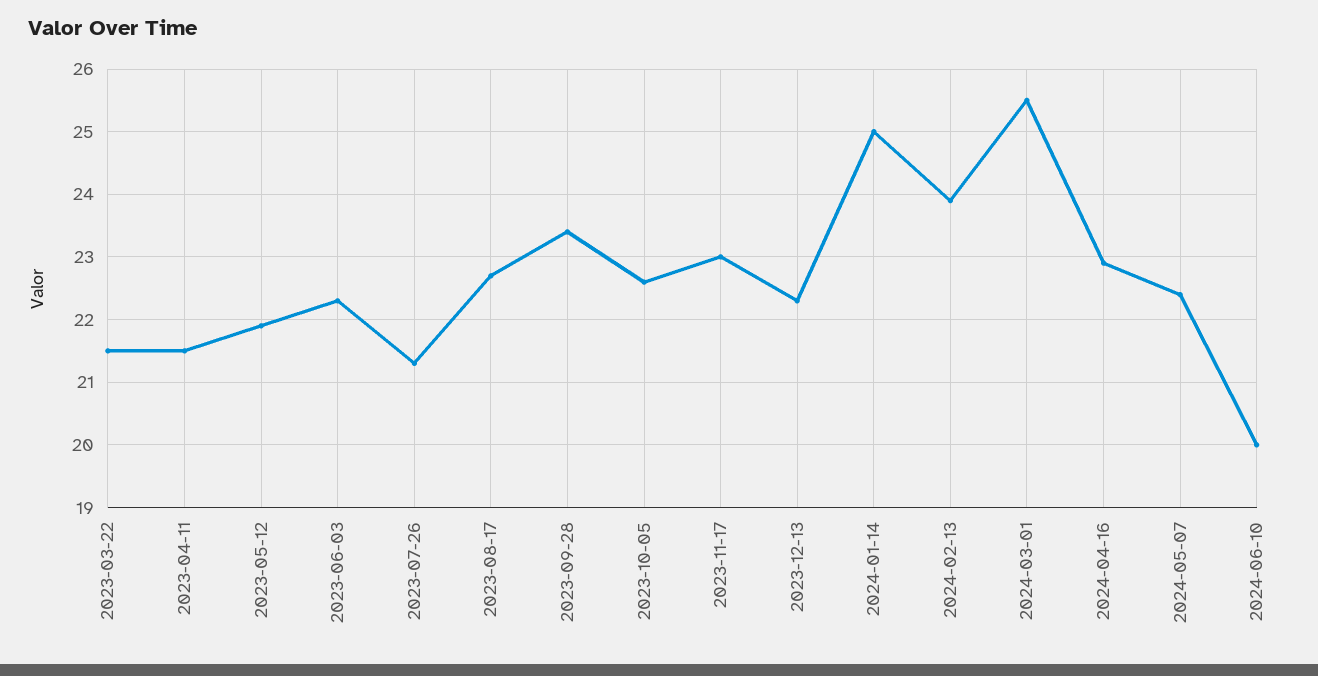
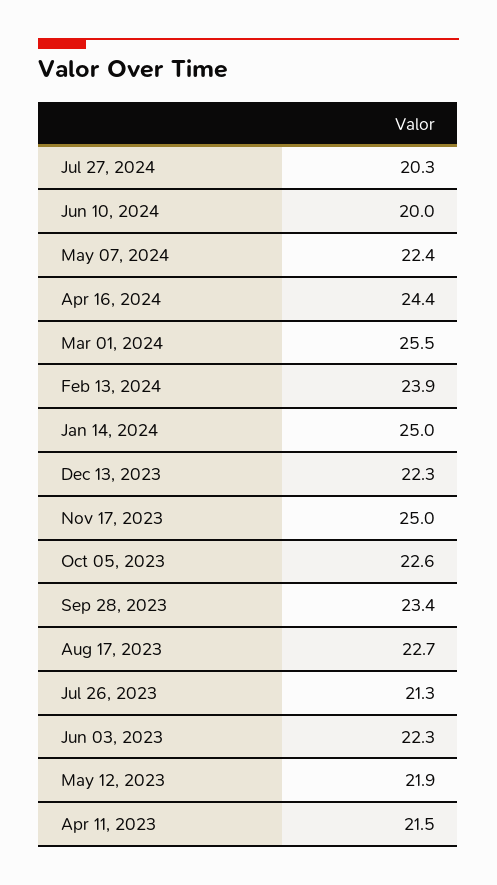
2023-03-22: 21.5 -> none
2023-11-17: 23 -> 25
2024-04-16: 22.9 -> 24.4
Jul 27, 2024: none -> 20.3

